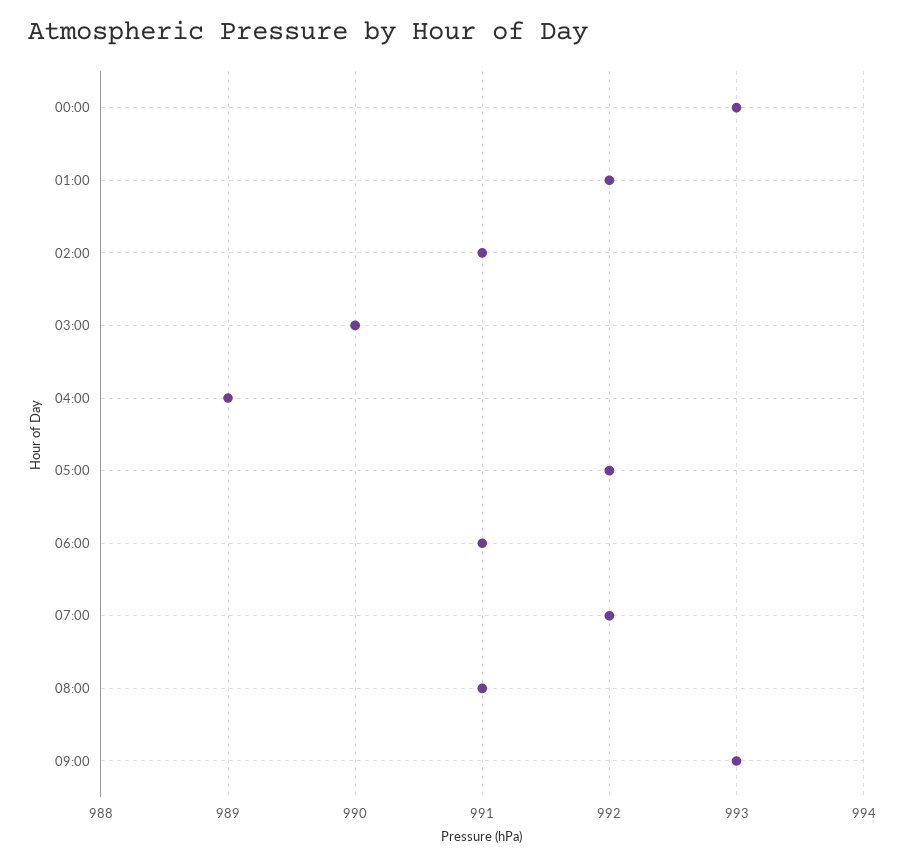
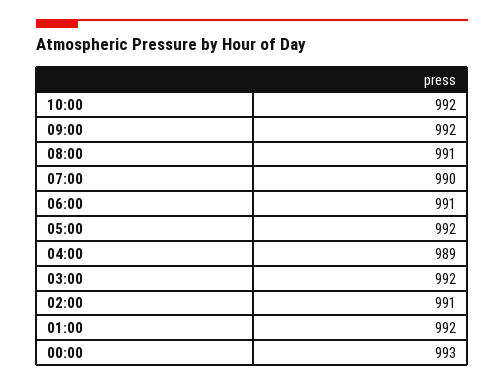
03:00: 990 -> 992
07:00: 992 -> 990
09:00: 993 -> 992
10:00: none -> 992

